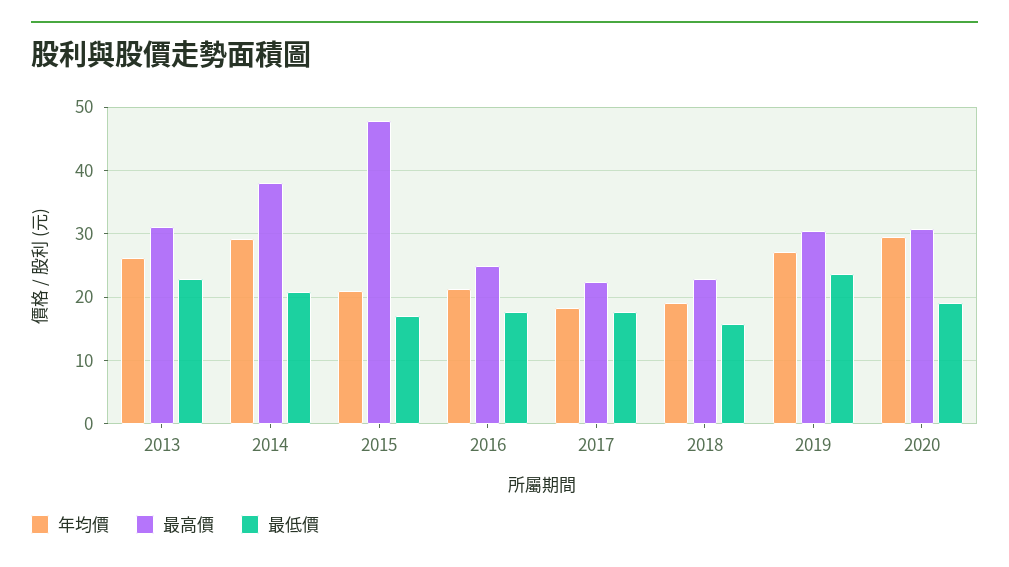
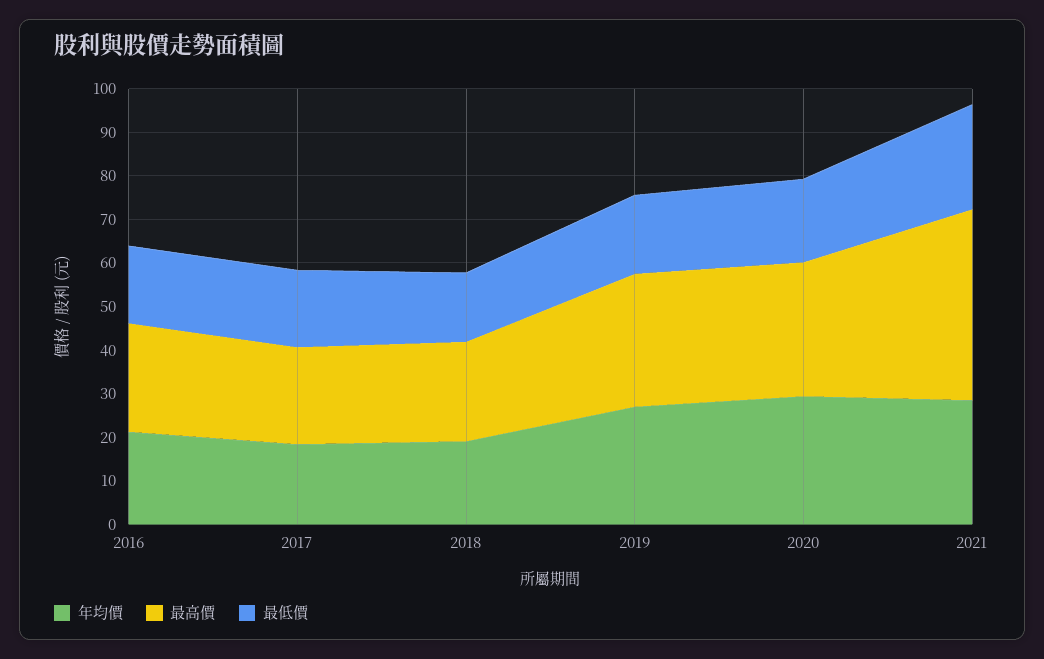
年均價, 2013: 26 -> none
最高價, 2013: 31 -> none
最低價, 2013: 23 -> none
年均價, 2014: 29 -> none
最高價, 2014: 38 -> none
最低價, 2014: 21 -> none
年均價, 2015: 21 -> none
最高價, 2015: 48 -> none
最低價, 2015: 17 -> none
最低價, 2019: 24 -> 18
年均價, 2021: none -> 28
最高價, 2021: none -> 44
最低價, 2021: none -> 24

